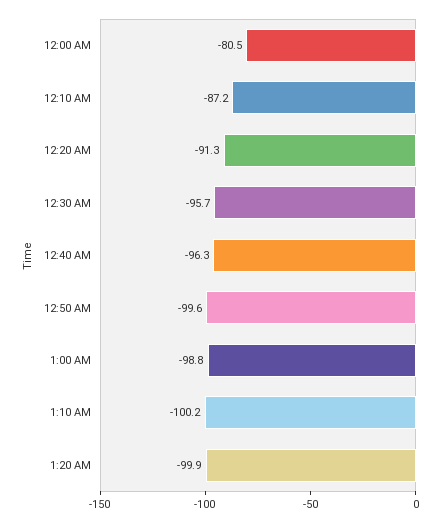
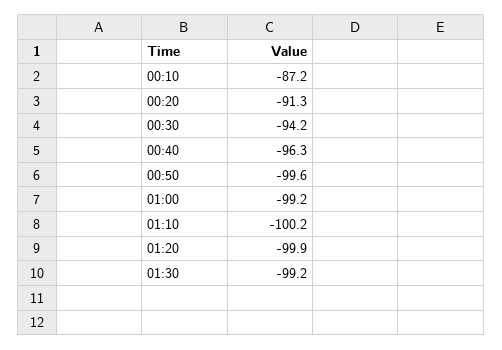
12:00 AM: -80.5 -> none
12:30 AM: -95.7 -> -94.2
1:00 AM: -98.8 -> -99.2
01:30: none -> -99.2

